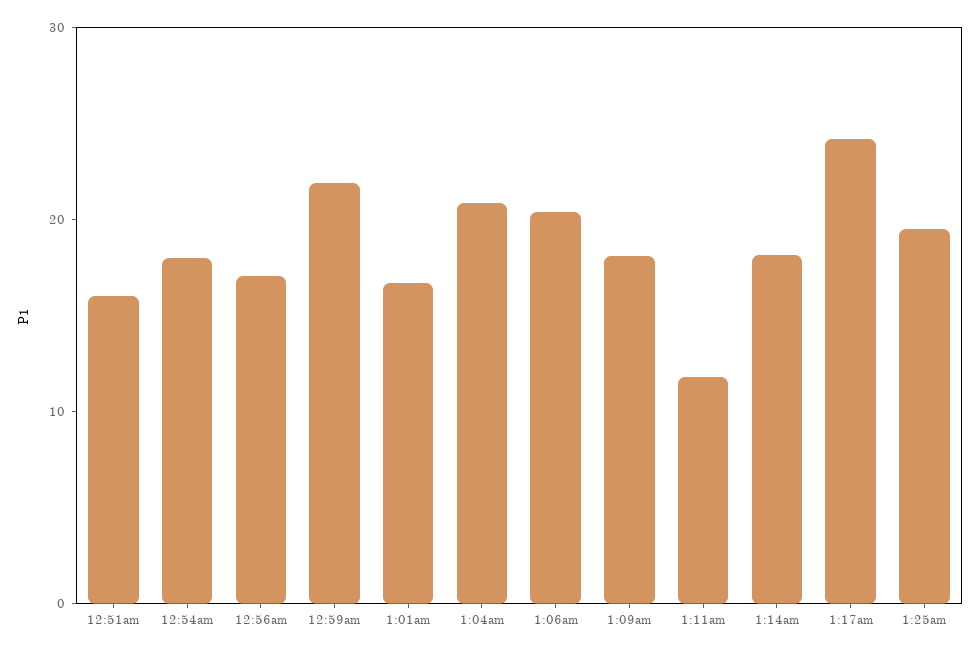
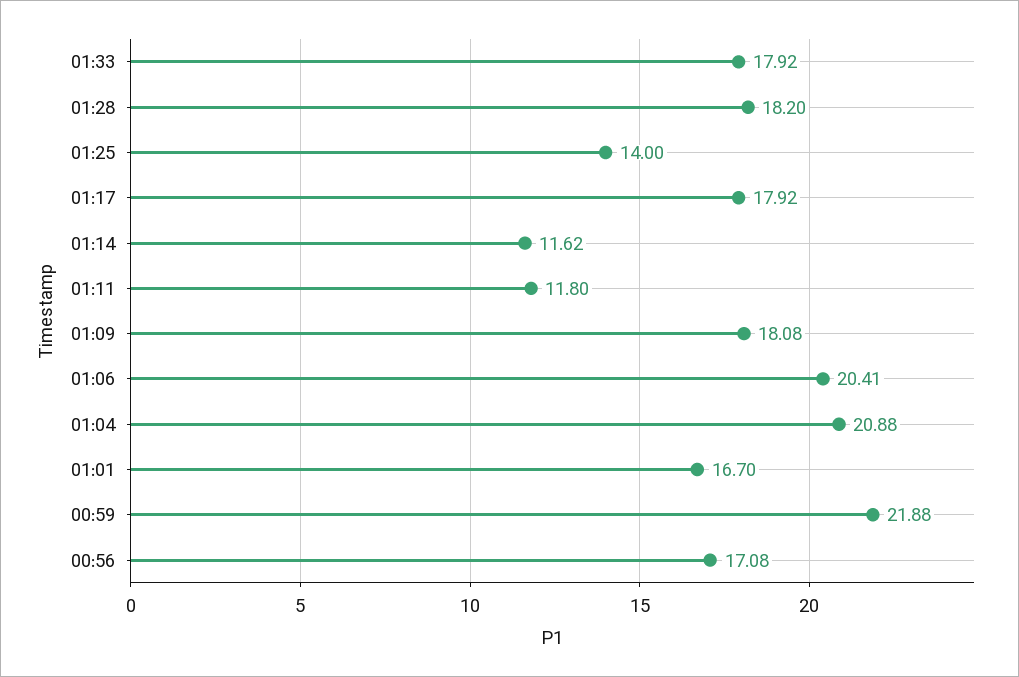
12:51am: 16 -> none
12:54am: 18 -> none
1:14am: 18 -> 11.62
1:17am: 24 -> 17.92
1:25am: 20 -> 14
01:33: none -> 17.92
01:28: none -> 18.2

